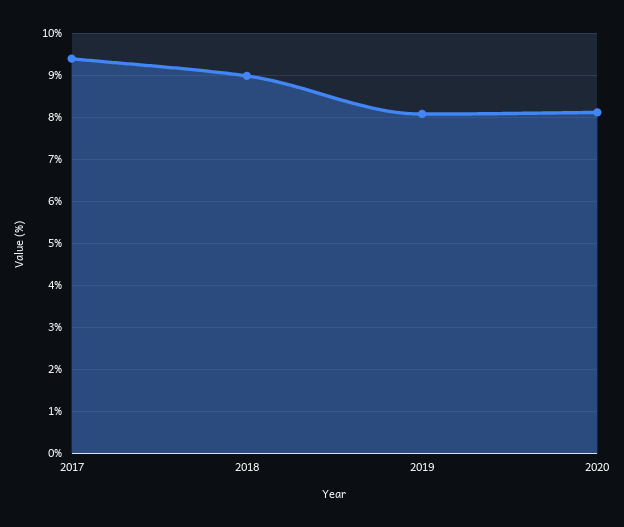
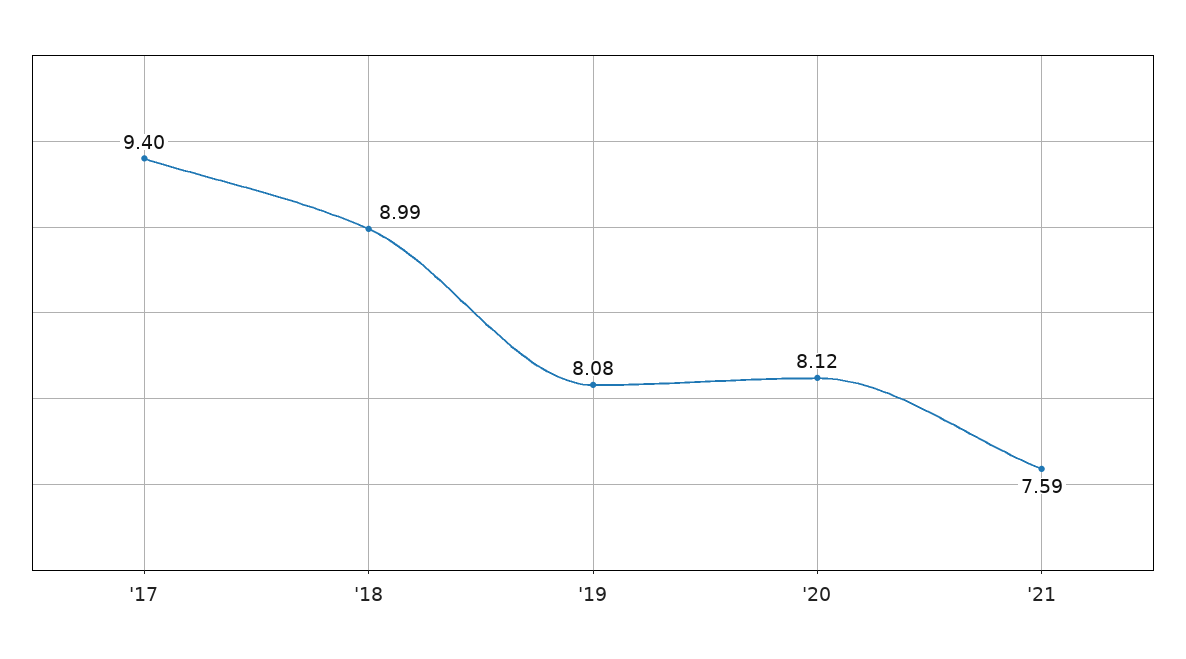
'21: none -> 7.59

